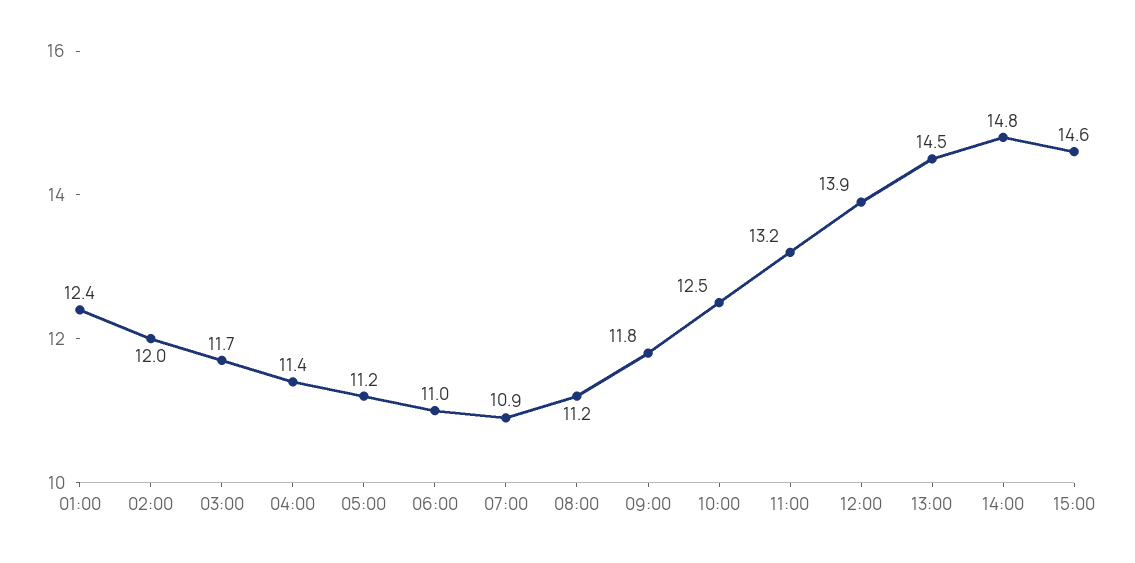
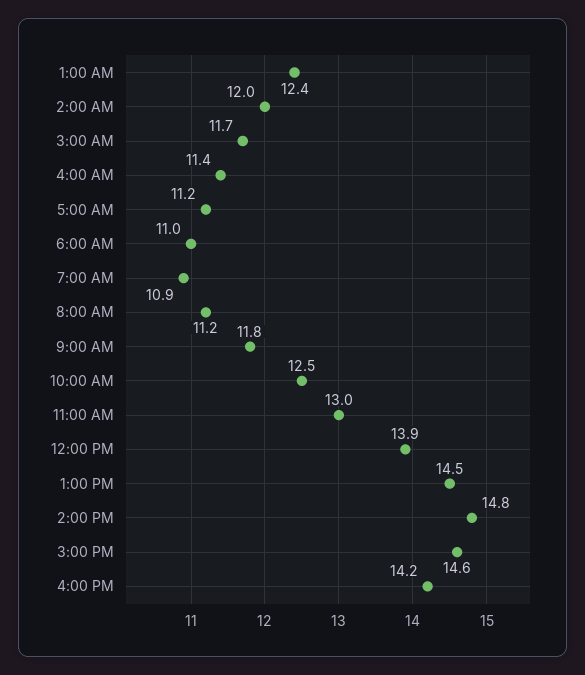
11:00: 13.2 -> 13
4:00 PM: none -> 14.2

